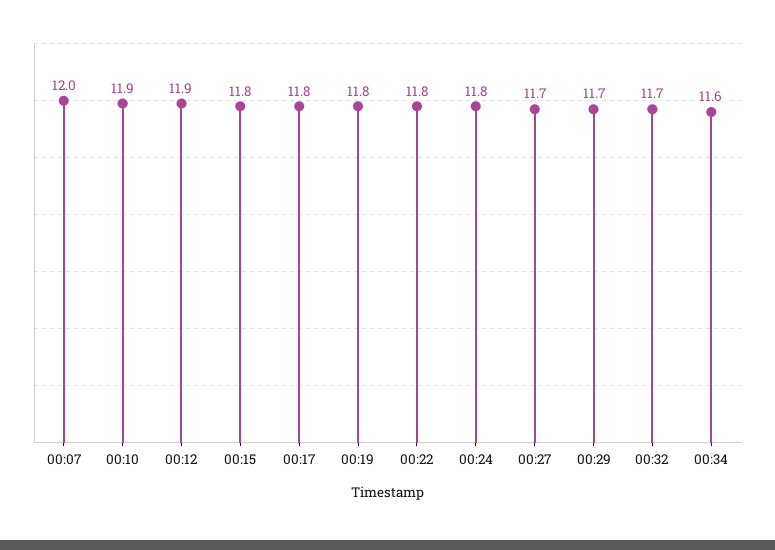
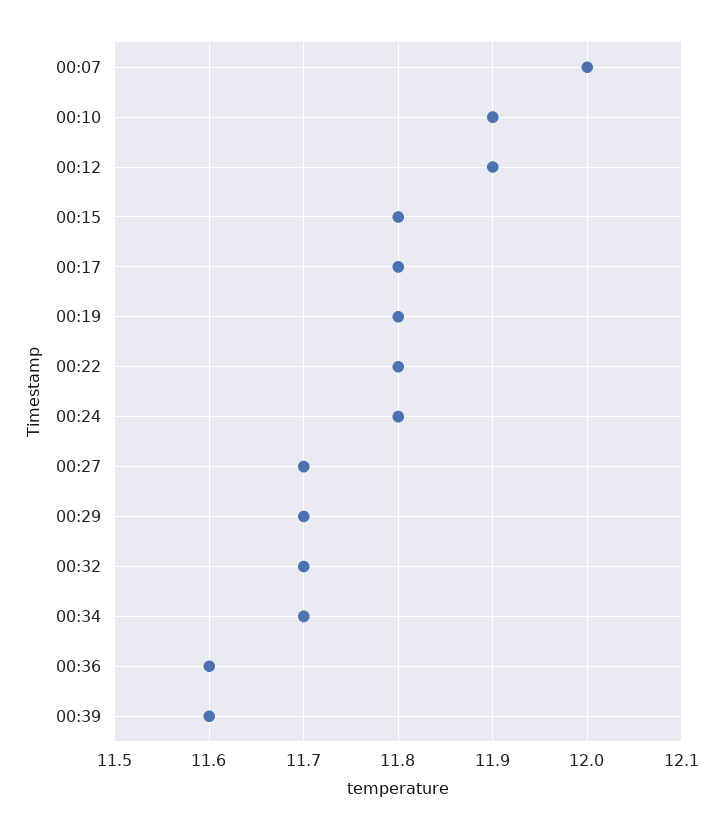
00:34: 11.6 -> 11.7
00:36: none -> 11.6
00:39: none -> 11.6

